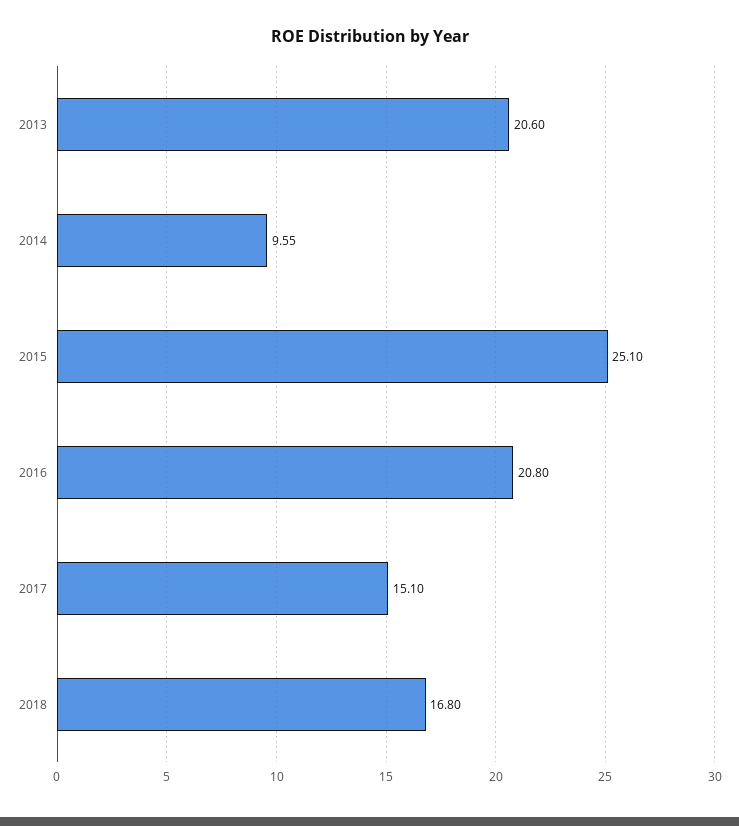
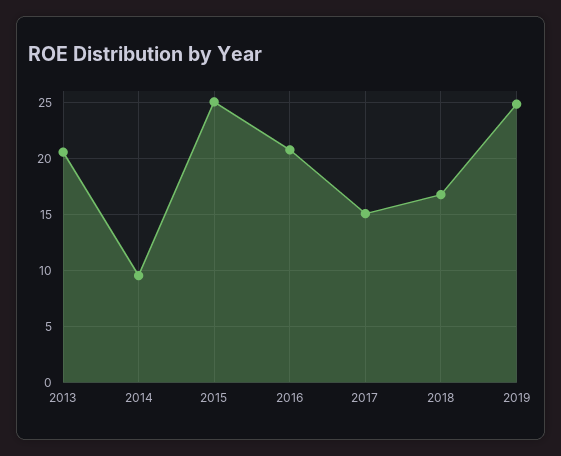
2019: none -> 25

